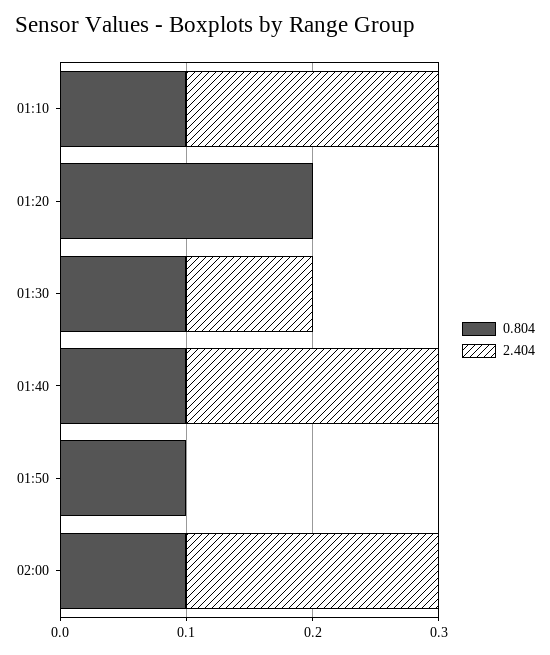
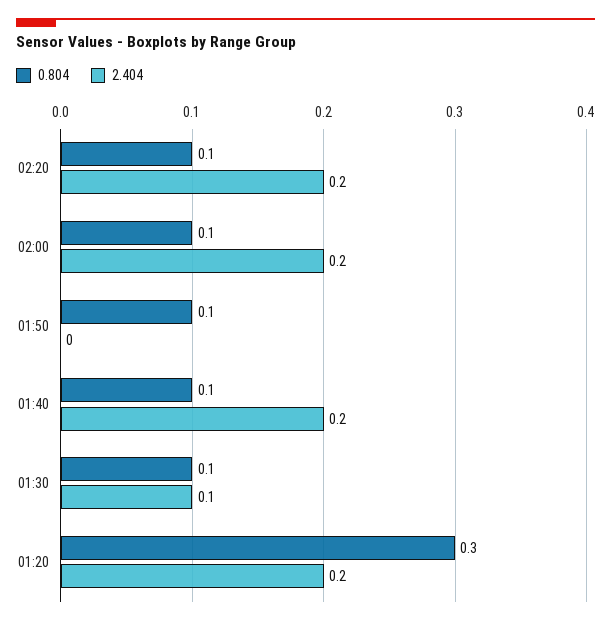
0.804, 01:10: 0.1 -> none
2.404, 01:10: 0.2 -> none
0.804, 01:20: 0.2 -> 0.3
2.404, 01:20: 0 -> 0.2
0.804, 02:20: none -> 0.1
2.404, 02:20: none -> 0.2

